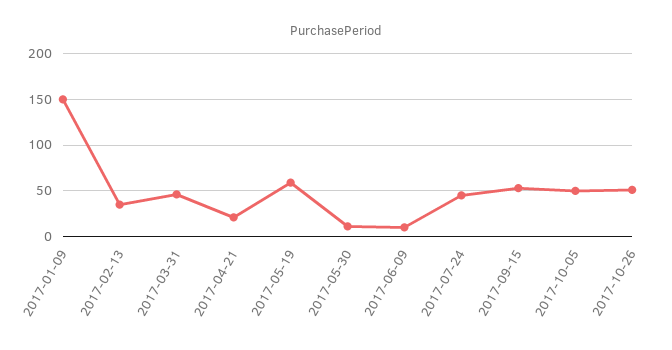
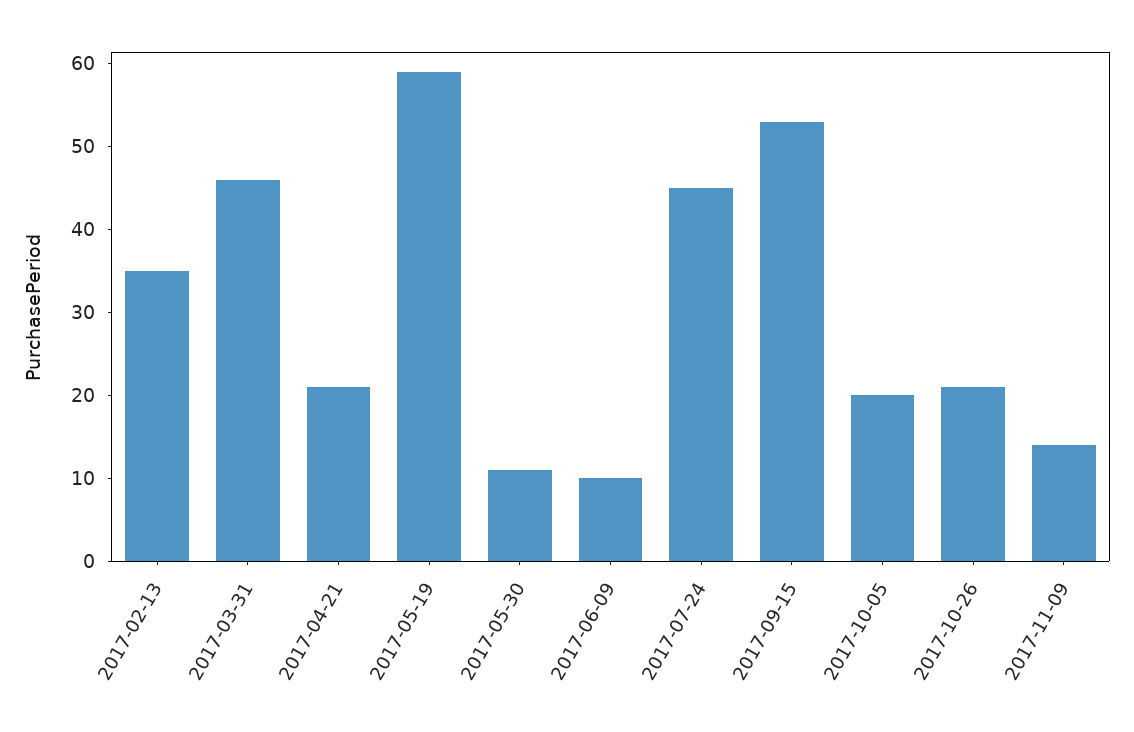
2017-01-09: 150 -> none
2017-10-05: 50 -> 20
2017-10-26: 50 -> 21
2017-11-09: none -> 14

